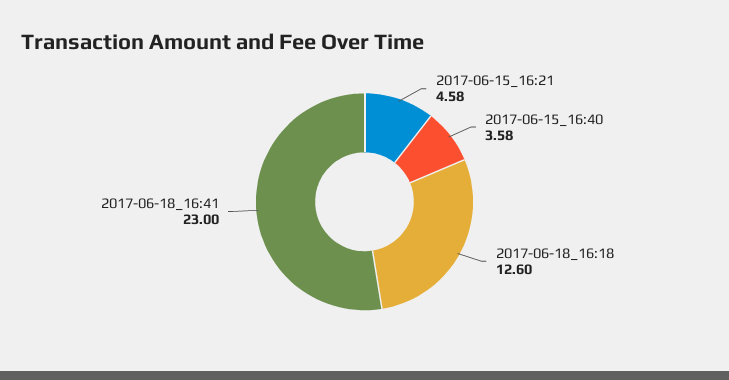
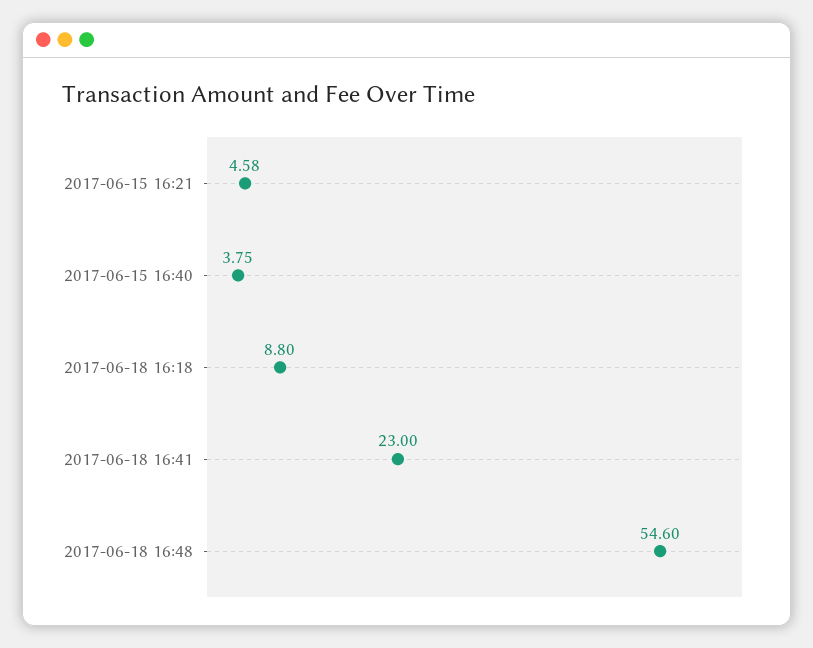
2017-06-15_16:40: 3.58 -> 3.75
2017-06-18_16:18: 12.6 -> 8.8
2017-06-18 16:48: none -> 54.6

